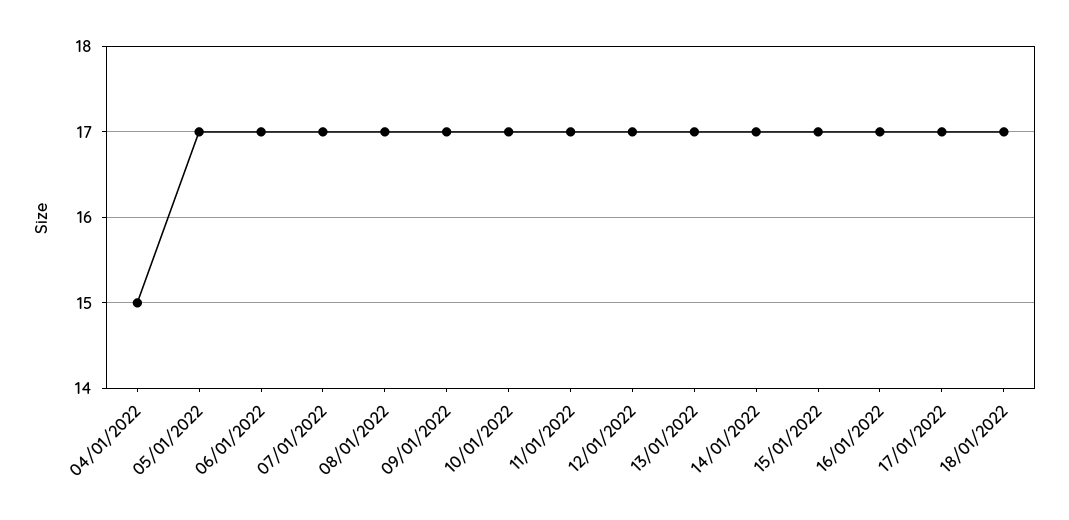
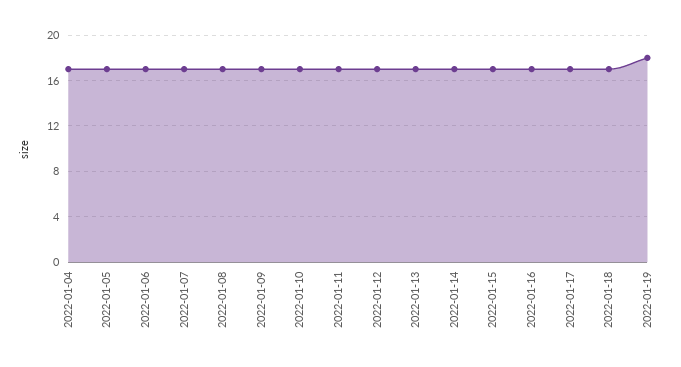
04/01/2022: 15 -> 17
2022-01-19: none -> 18

